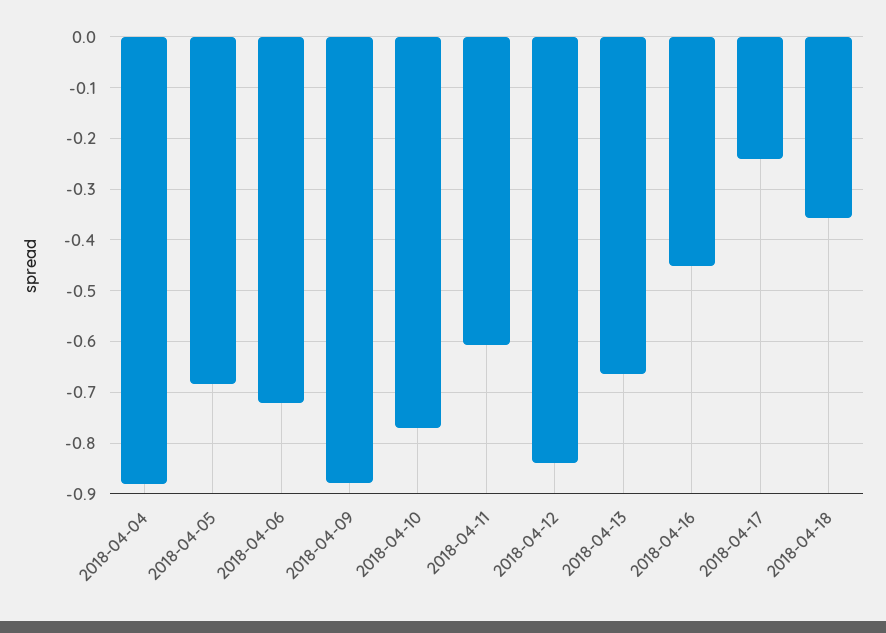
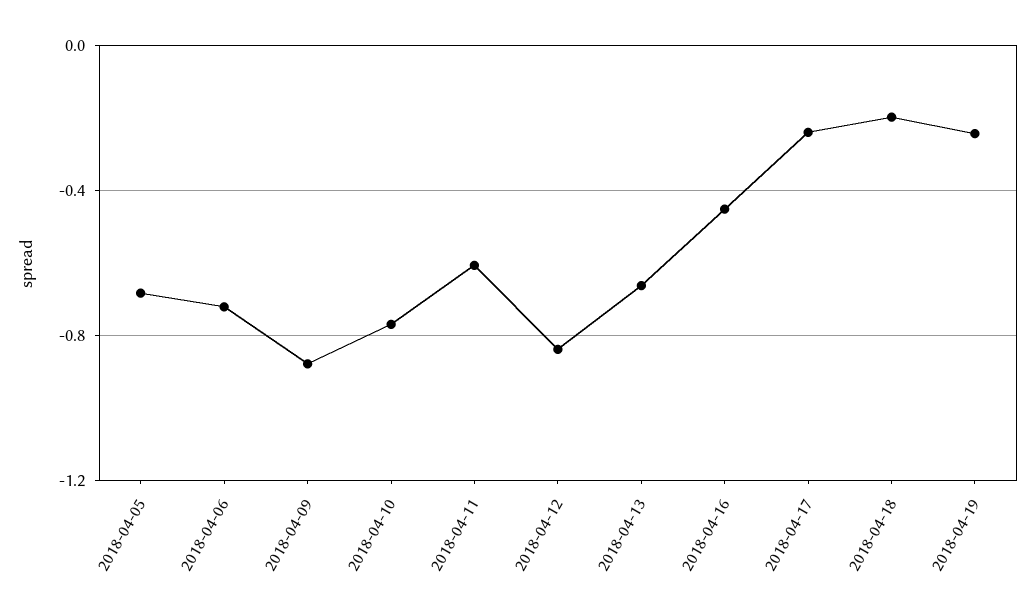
2018-04-04: -0.88 -> none
2018-04-18: -0.36 -> -0.2
2018-04-19: none -> -0.25

